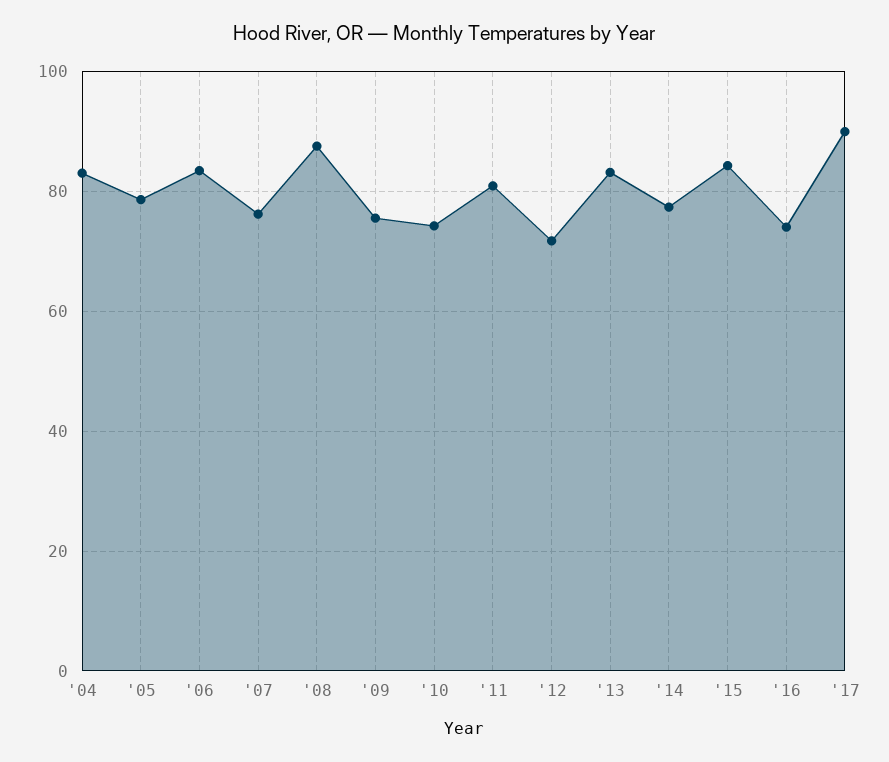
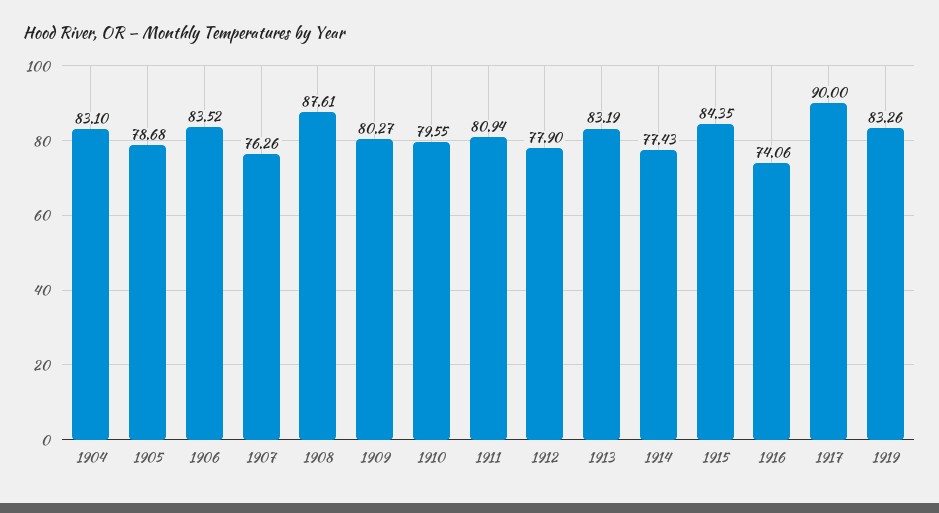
'09: 76 -> 80.27
'10: 74 -> 79.55
'12: 72 -> 77.9
1919: none -> 83.26

